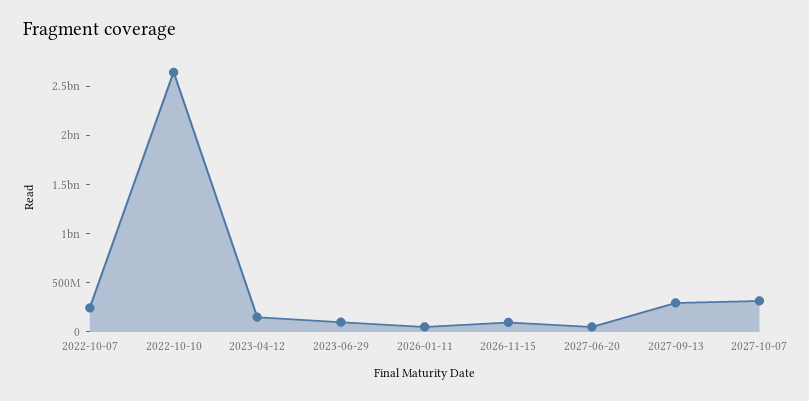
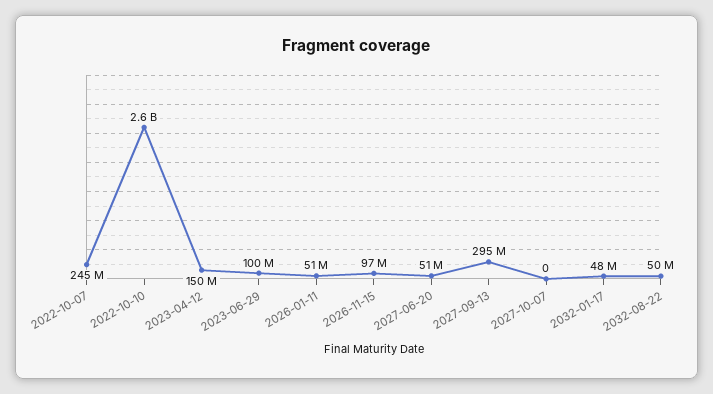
2027-10-07: 300000000 -> 0
2032-01-17: none -> 48000000
2032-08-22: none -> 50000000

